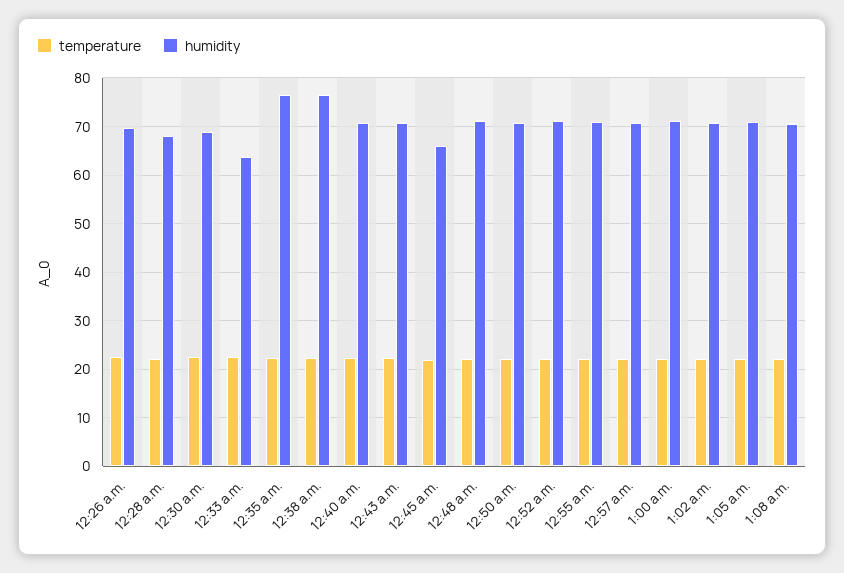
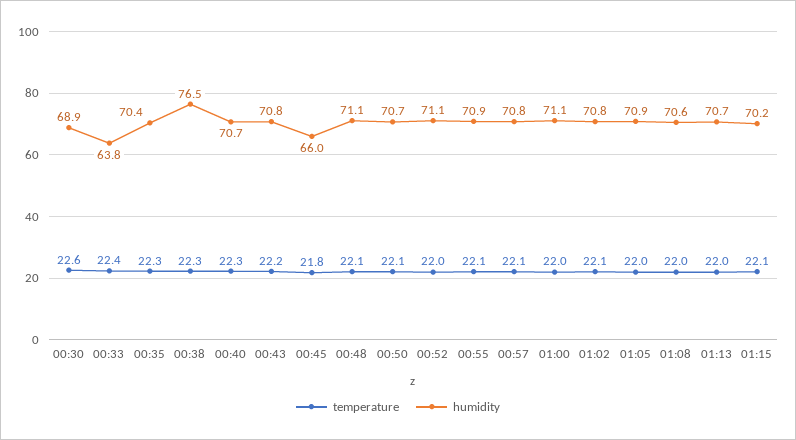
temperature, 12:26 a.m.: 22 -> none
humidity, 12:26 a.m.: 70 -> none
temperature, 12:28 a.m.: 22 -> none
humidity, 12:28 a.m.: 68 -> none
humidity, 12:35 a.m.: 76 -> 70.4
temperature, 01:13: none -> 22
humidity, 01:13: none -> 70.7
temperature, 01:15: none -> 22.1
humidity, 01:15: none -> 70.2

